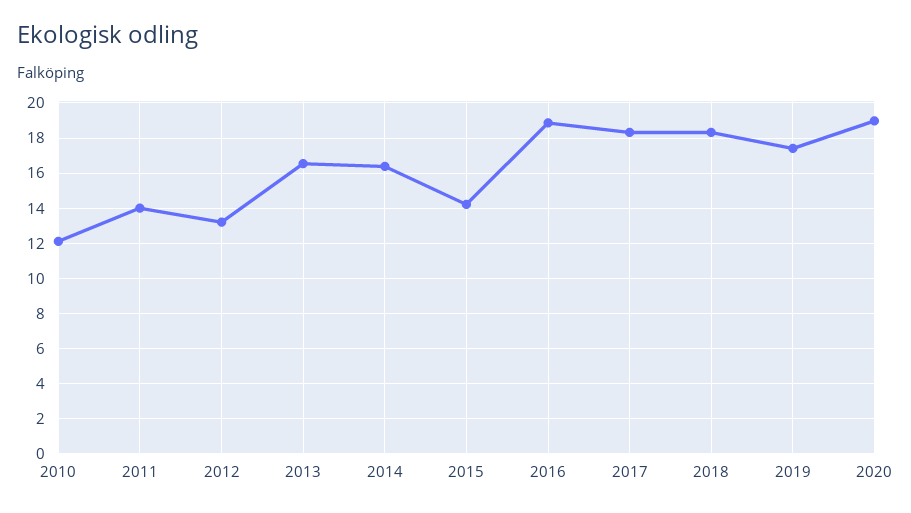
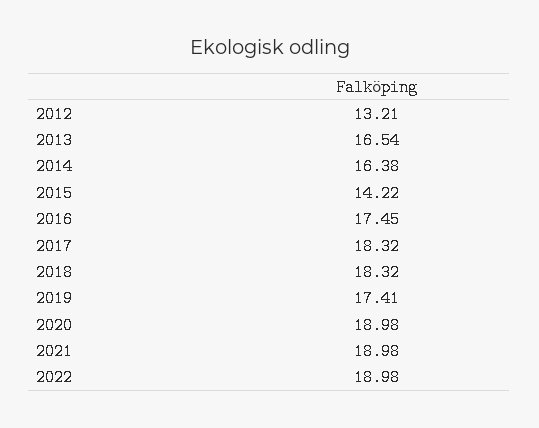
2010: 12 -> none
2011: 14 -> none
2016: 19 -> 17.45
2021: none -> 18.98
2022: none -> 18.98

